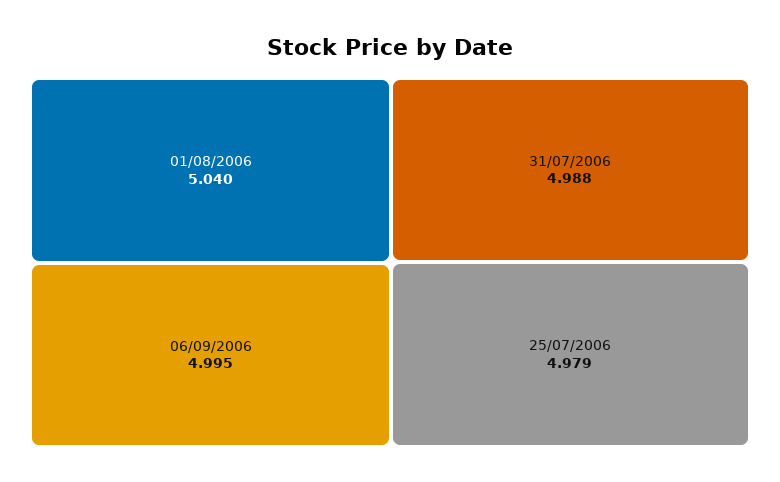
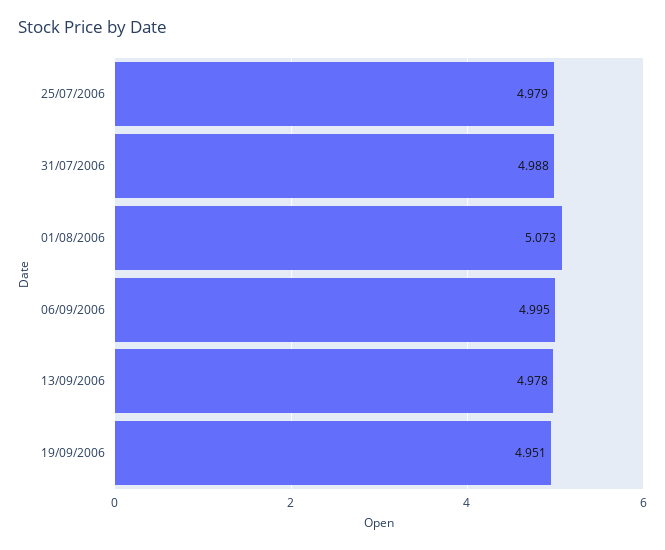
01/08/2006: 5.04 -> 5.073
13/09/2006: none -> 4.978
19/09/2006: none -> 4.951

